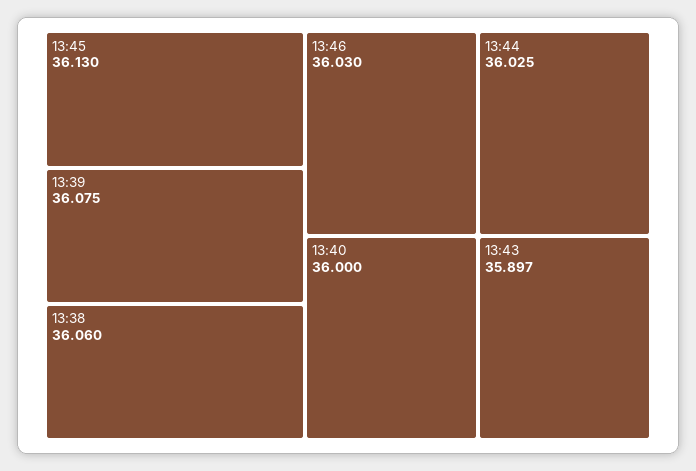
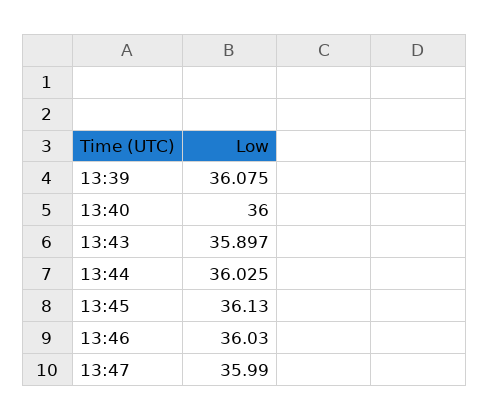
13:38: 36.06 -> none
13:47: none -> 35.99

